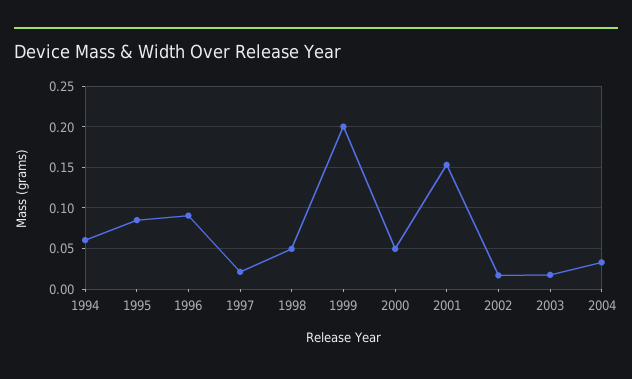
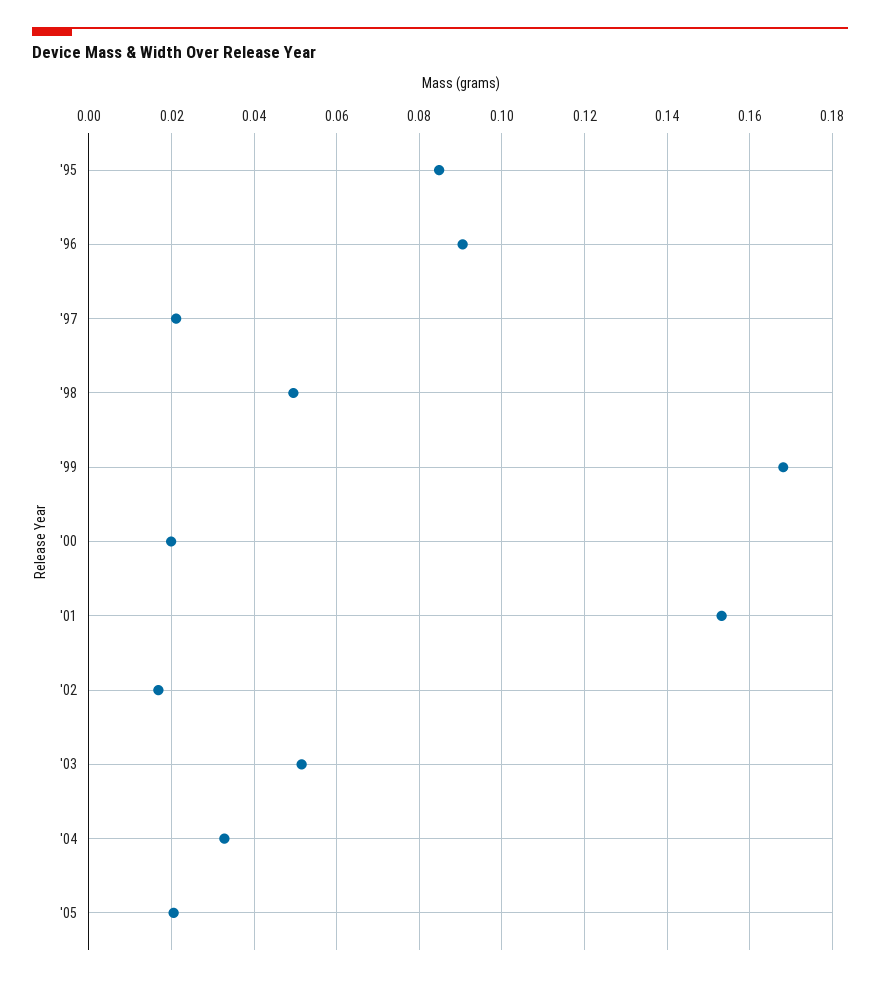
1994: 0.06 -> none
1999: 0.2 -> 0.168
2000: 0.05 -> 0.02
2003: 0.02 -> 0.052
'05: none -> 0.02

